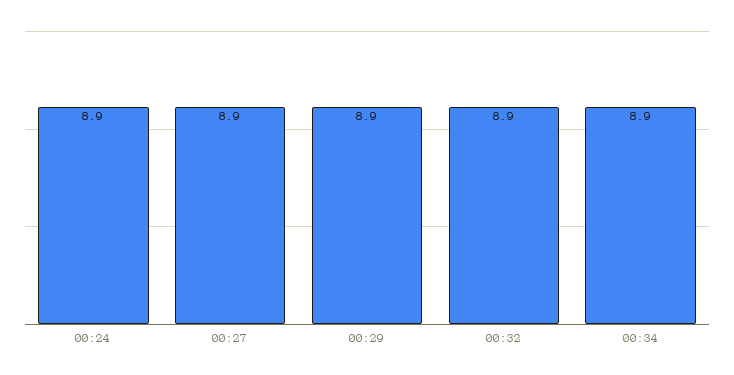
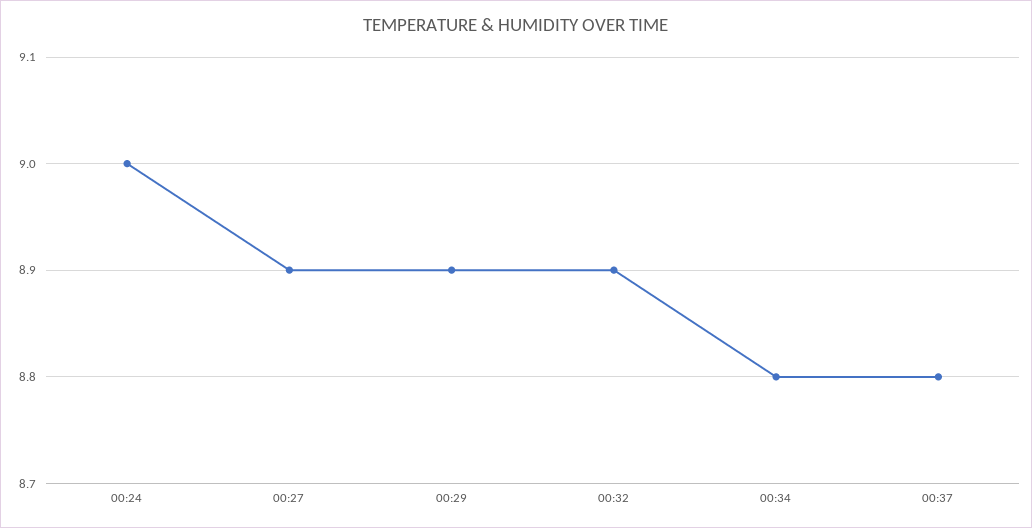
00:24: 8.9 -> 9
00:34: 8.9 -> 8.8
00:37: none -> 8.8

